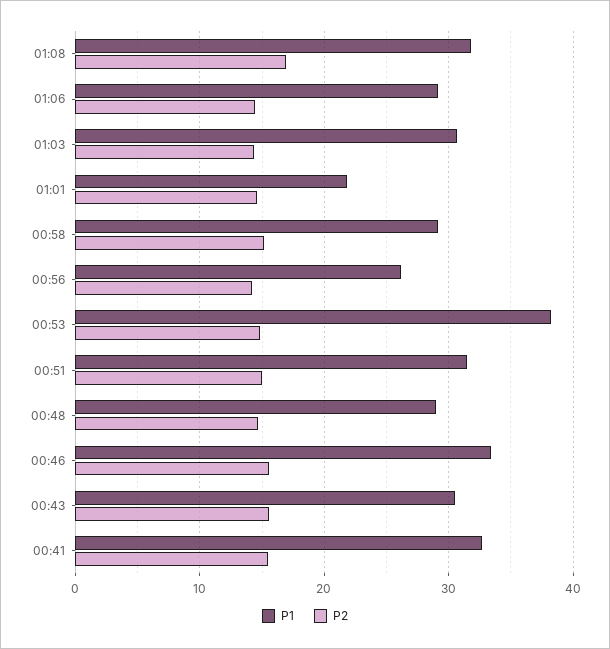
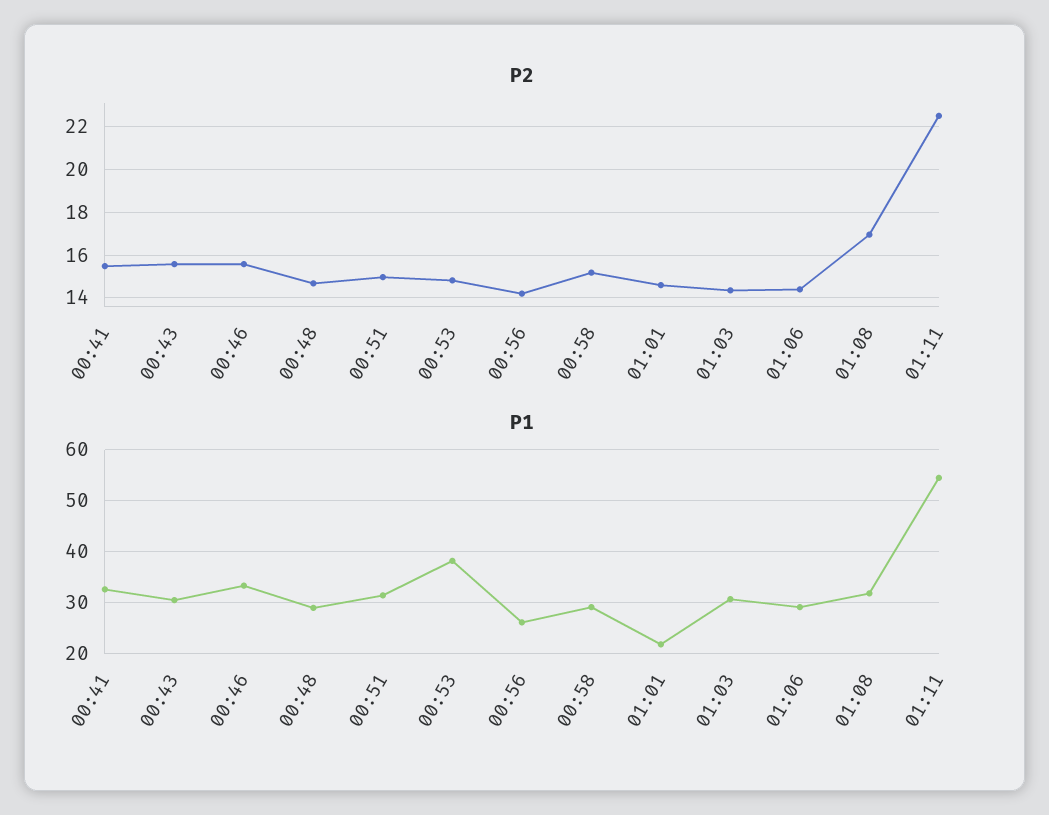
P2, 01:11: none -> 22.5
P1, 01:11: none -> 54

